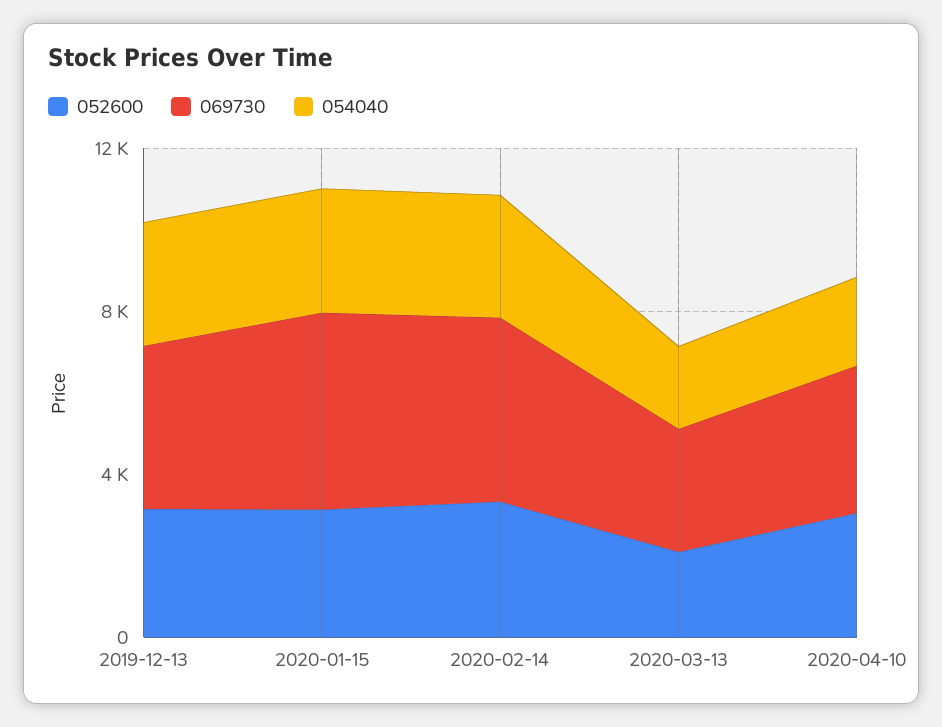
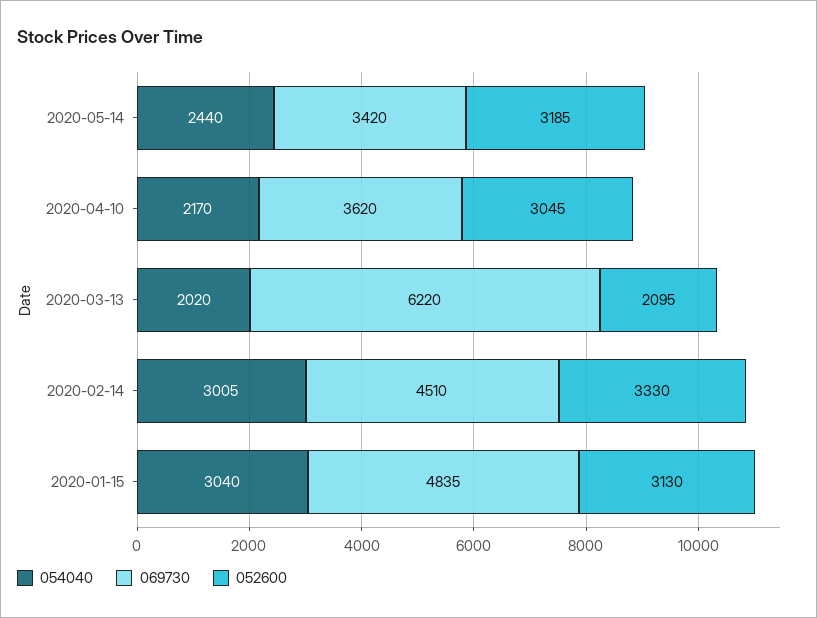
052600, 2019-12-13: 3000 -> none
069730, 2019-12-13: 4000 -> none
054040, 2019-12-13: 3000 -> none
069730, 2020-03-13: 3000 -> 6220
054040, 2020-05-14: none -> 2440
069730, 2020-05-14: none -> 3420
052600, 2020-05-14: none -> 3185

